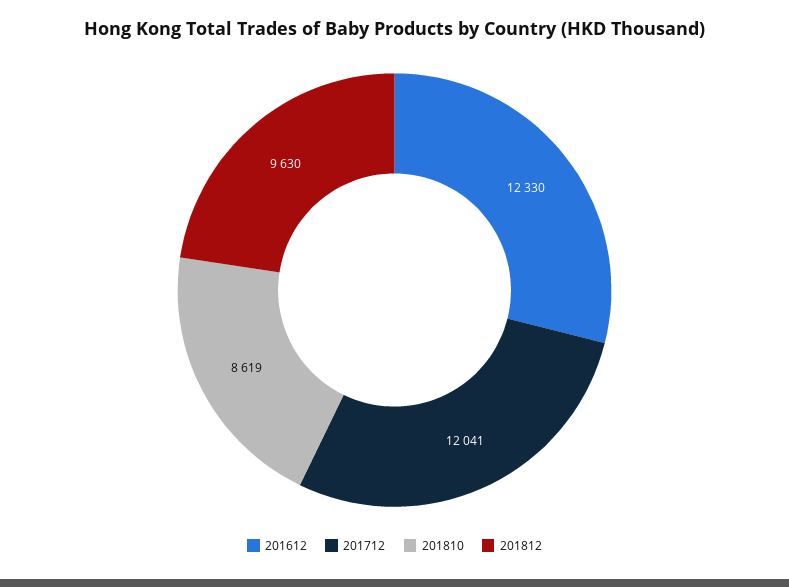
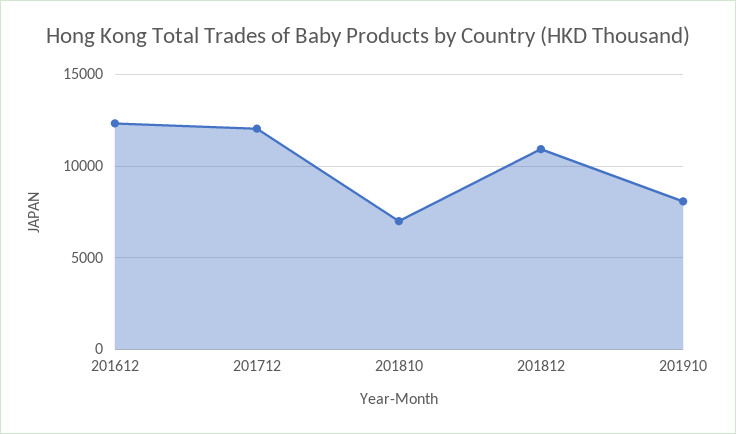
201810: 8619 -> 7000
201812: 9630 -> 11000
201910: none -> 8000

